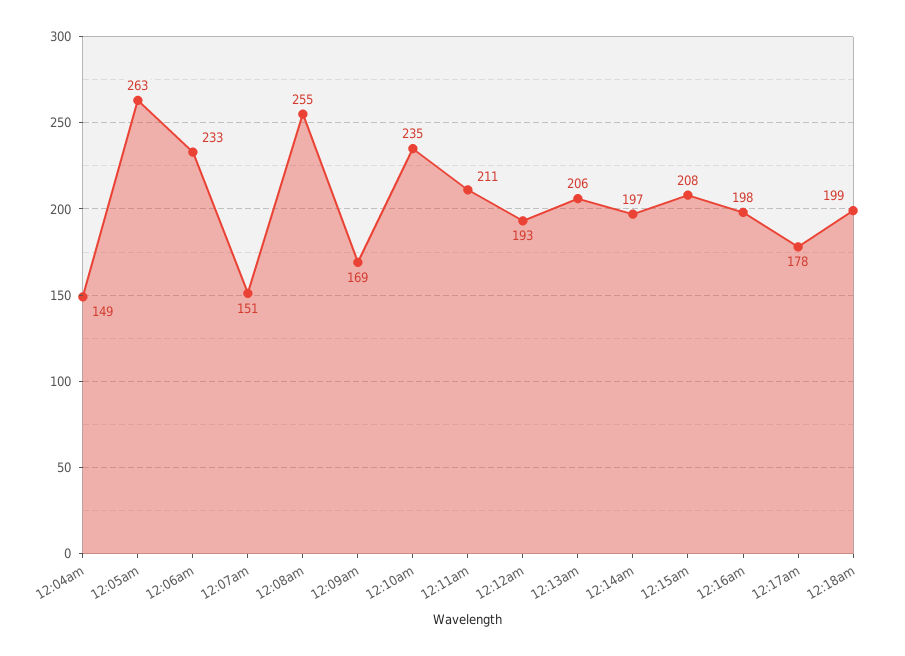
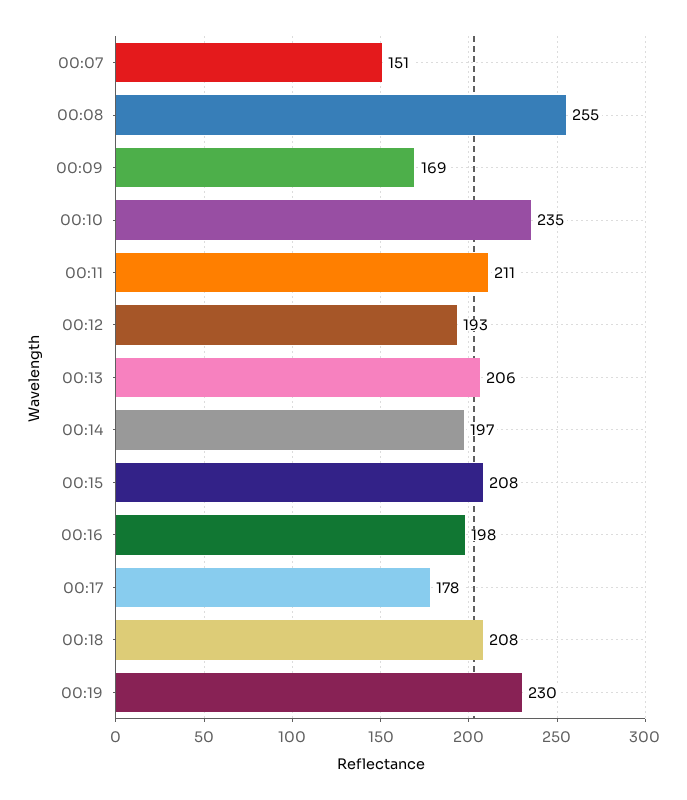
12:04am: 149 -> none
12:05am: 263 -> none
12:06am: 233 -> none
12:18am: 199 -> 208
00:19: none -> 230

